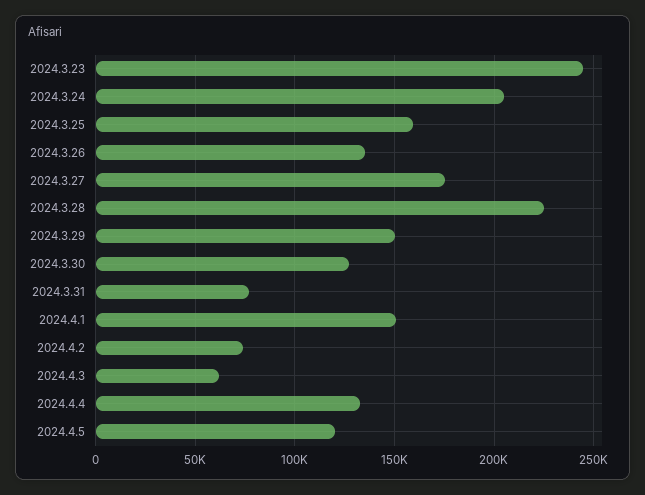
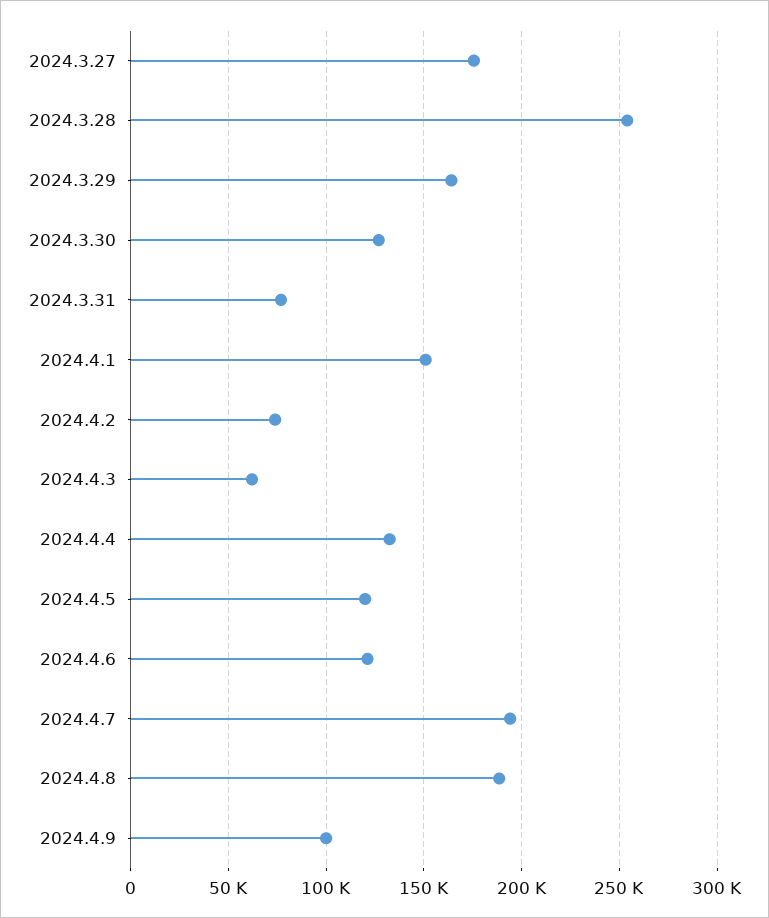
2024.3.23: 245000 -> none
2024.3.24: 205000 -> none
2024.3.25: 160000 -> none
2024.3.26: 135000 -> none
2024.3.28: 225000 -> 255000
2024.3.29: 150000 -> 165000
2024.4.6: none -> 120000
2024.4.7: none -> 195000
2024.4.8: none -> 190000
2024.4.9: none -> 100000

